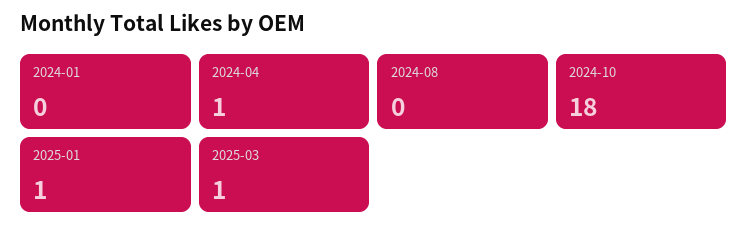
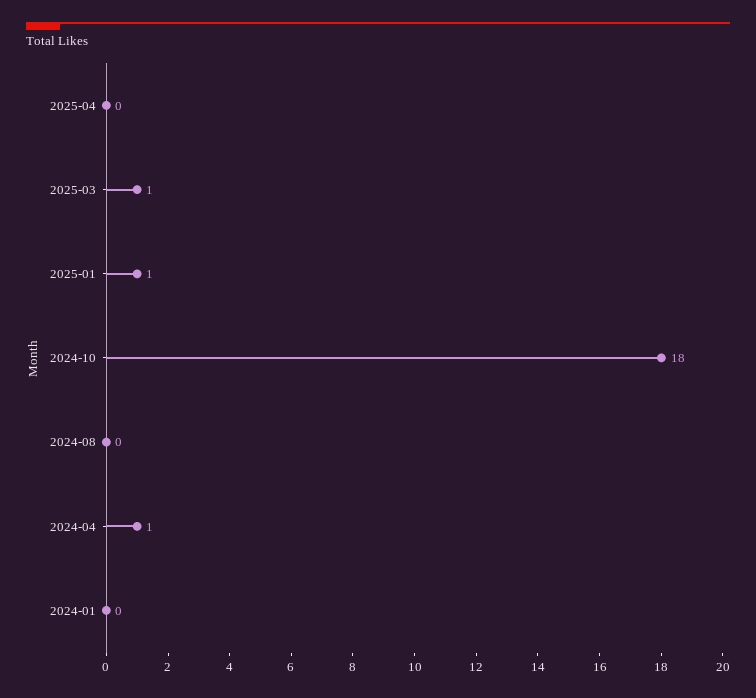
2025-04: none -> 0

